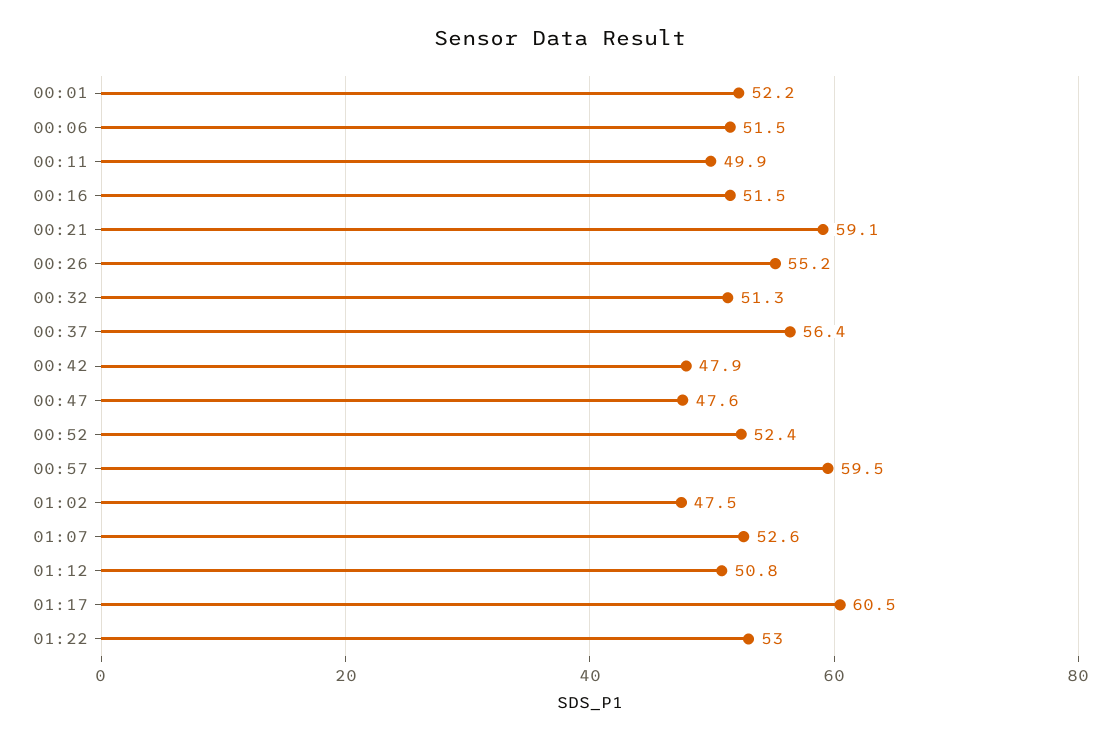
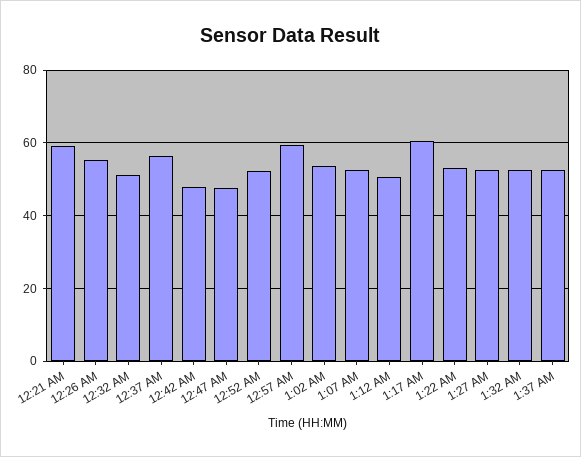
00:01: 52.2 -> none
00:06: 51.5 -> none
00:11: 49.9 -> none
00:16: 51.5 -> none
01:02: 47.5 -> 54
1:27 AM: none -> 52
1:32 AM: none -> 52
1:37 AM: none -> 52

